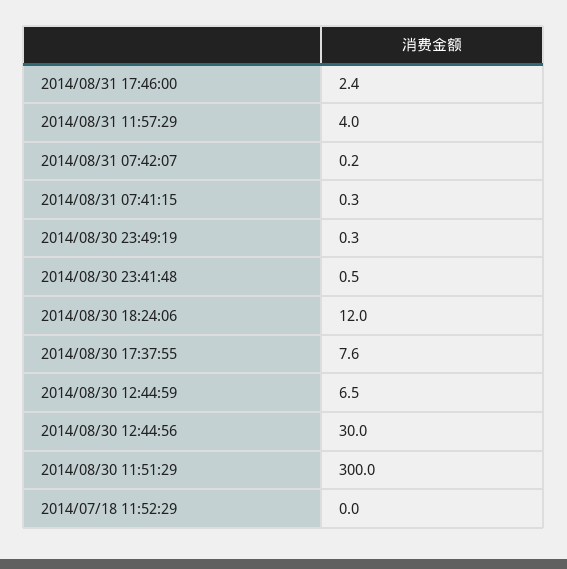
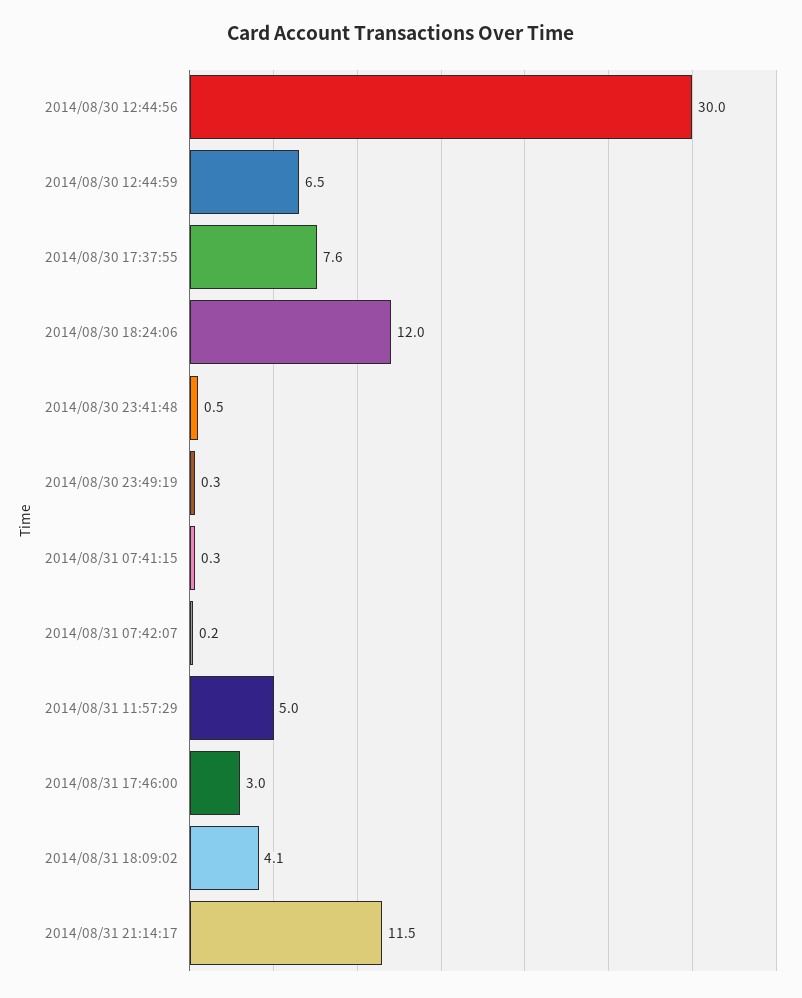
2014/08/31 17:46:00: 2.4 -> 3
2014/08/31 11:57:29: 4 -> 5
2014/08/30 11:51:29: 300 -> none
2014/07/18 11:52:29: 0 -> none
2014/08/31 18:09:02: none -> 4.1
2014/08/31 21:14:17: none -> 11.5

